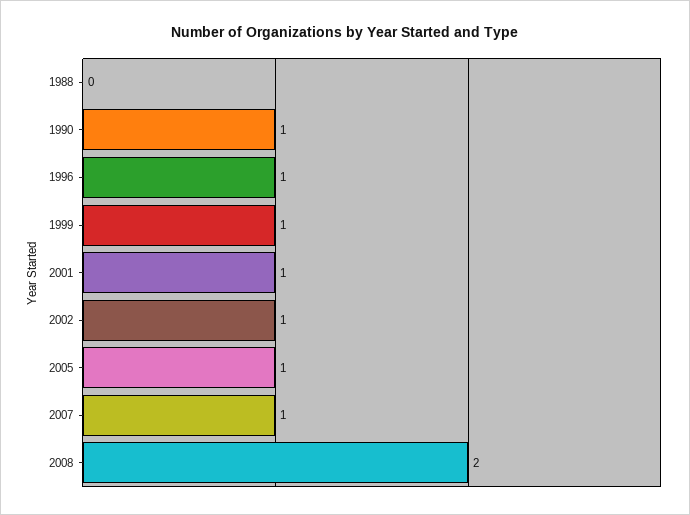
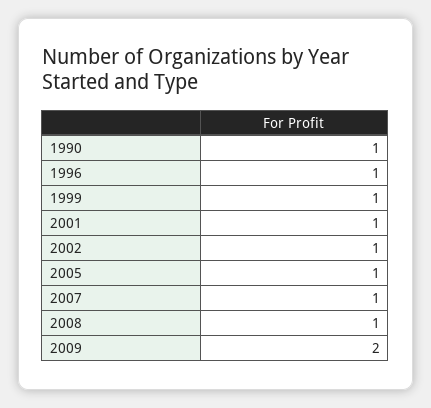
1988: 0 -> none
2008: 2 -> 1
2009: none -> 2

